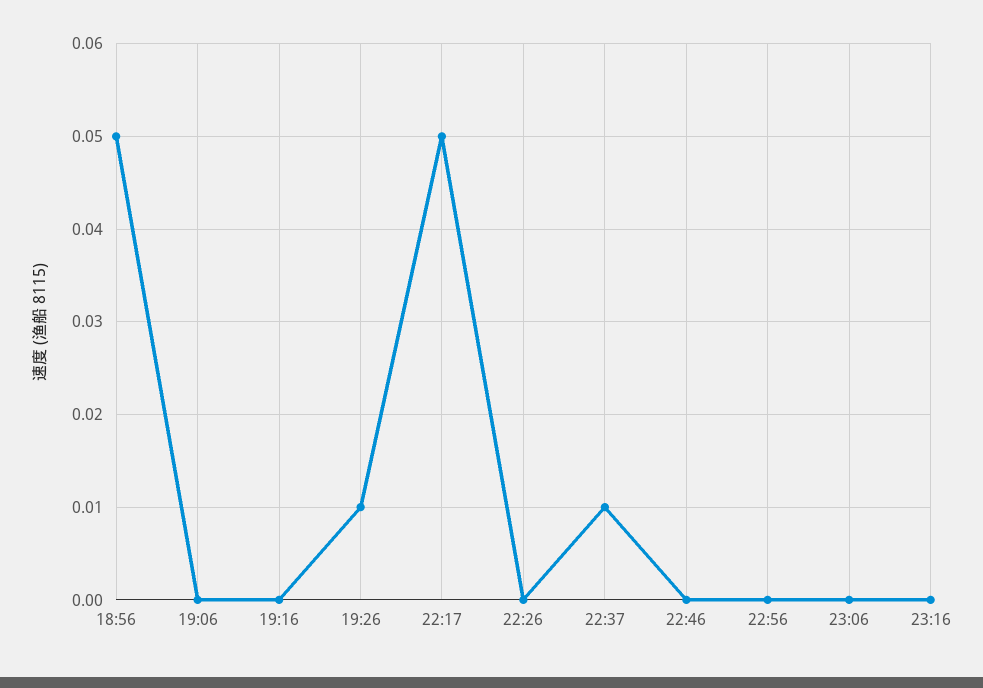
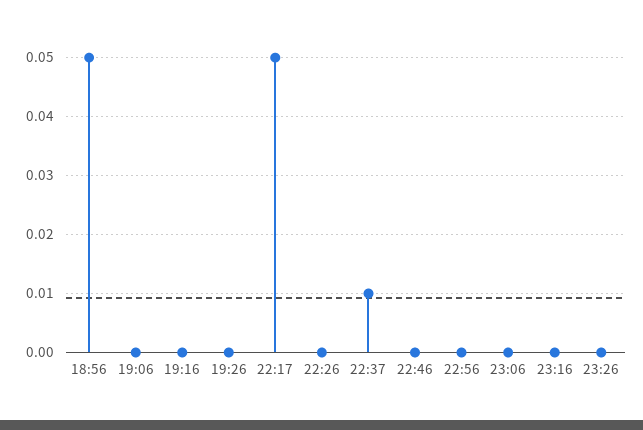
19:26: 0.01 -> 0
23:26: none -> 0

